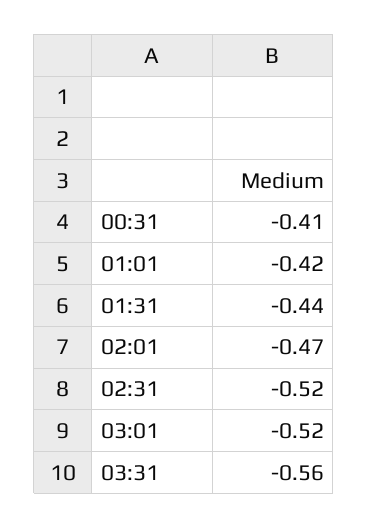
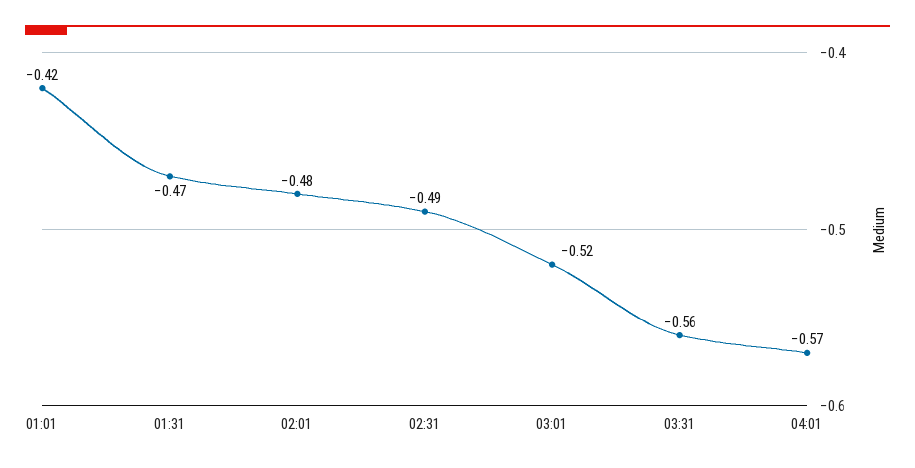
00:31: -0.41 -> none
01:31: -0.44 -> -0.47
02:01: -0.47 -> -0.48
02:31: -0.52 -> -0.49
04:01: none -> -0.57

